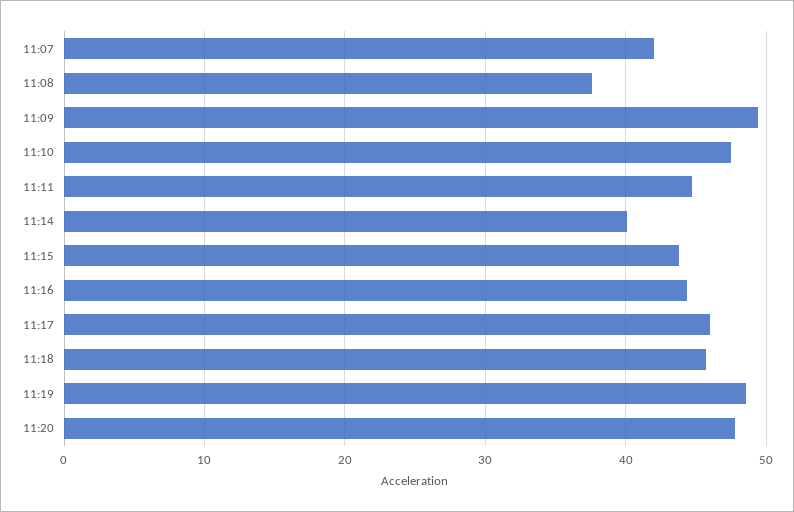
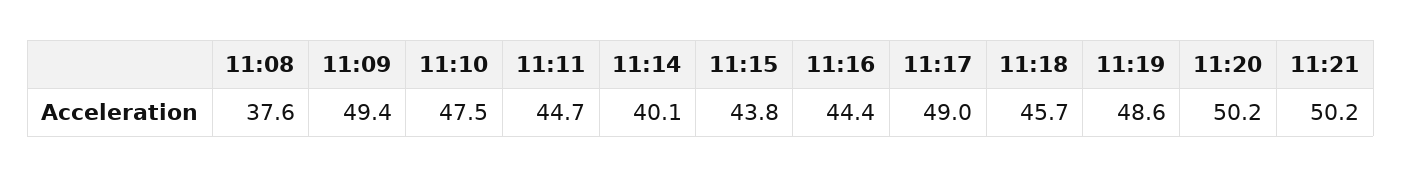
11:07: 42 -> none
11:17: 46 -> 49
11:20: 48 -> 50.2
11:21: none -> 50.2

